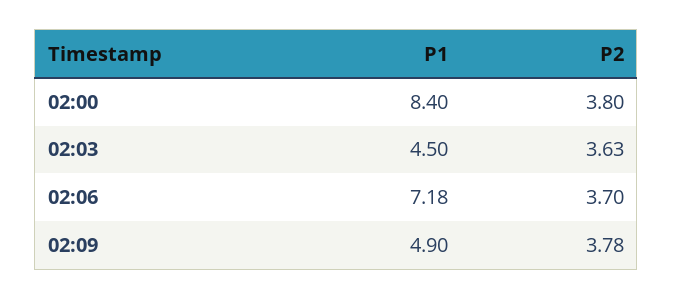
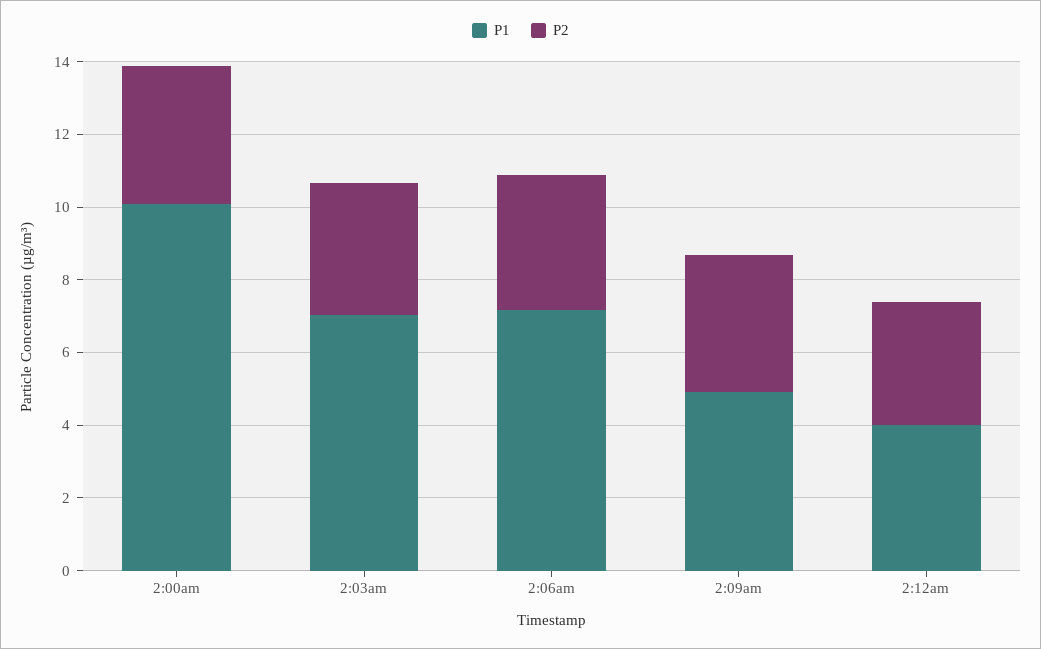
P1, 02:00: 8.4 -> 10
P1, 02:03: 4.5 -> 7
P1, 2:12am: none -> 4
P2, 2:12am: none -> 3.5

